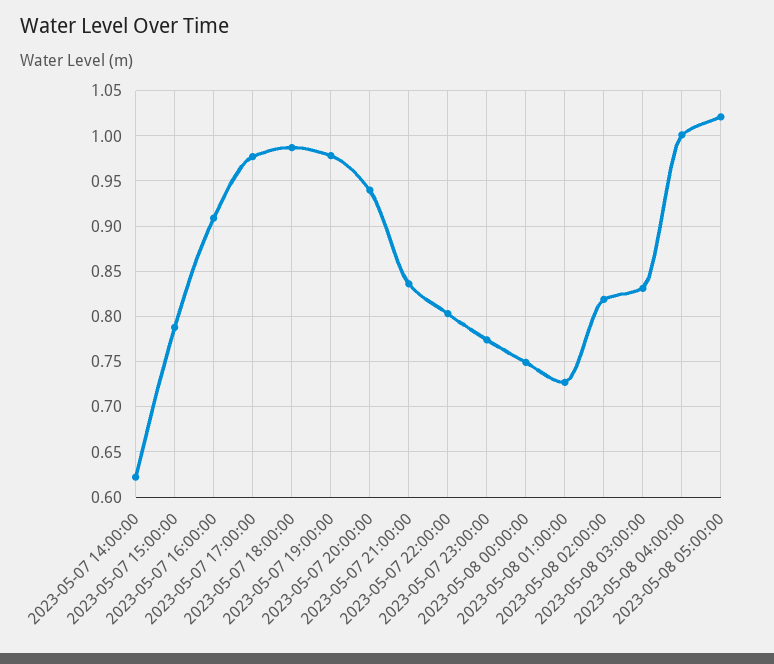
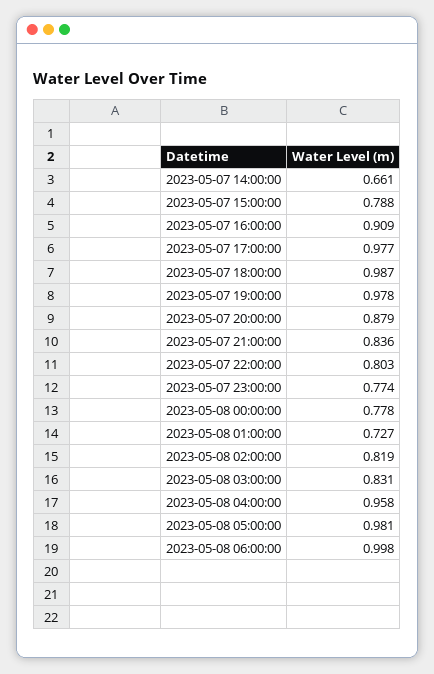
2023-05-07 14:00:00: 0.62 -> 0.661
2023-05-07 20:00:00: 0.94 -> 0.879
2023-05-08 00:00:00: 0.75 -> 0.778
2023-05-08 04:00:00: 1 -> 0.958
2023-05-08 05:00:00: 1.02 -> 0.981
2023-05-08 06:00:00: none -> 0.998

